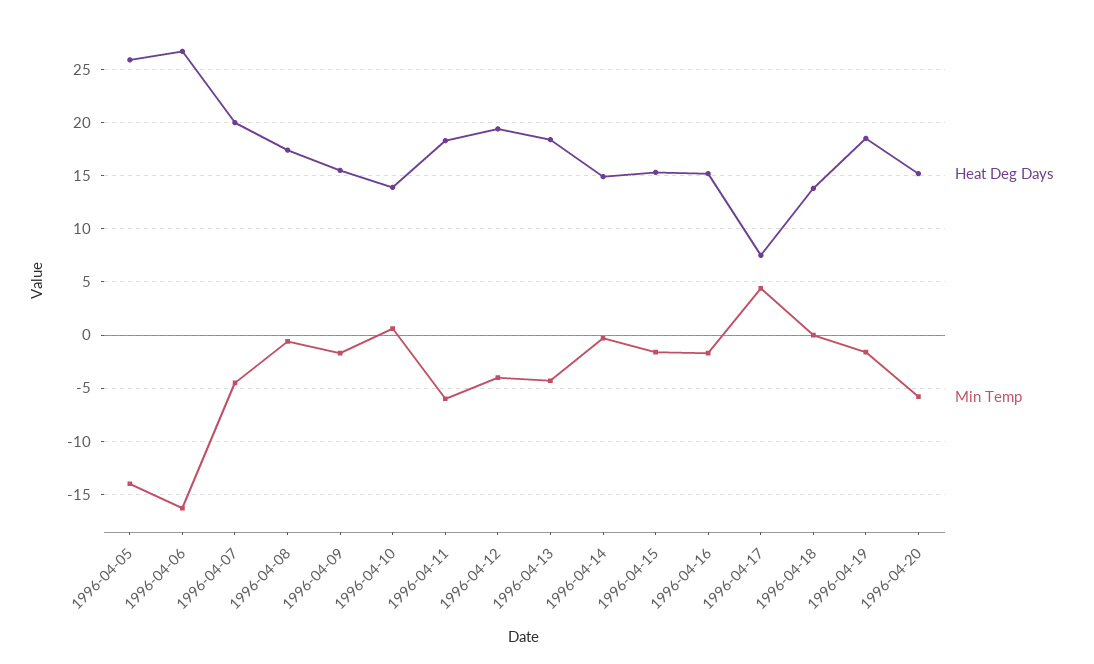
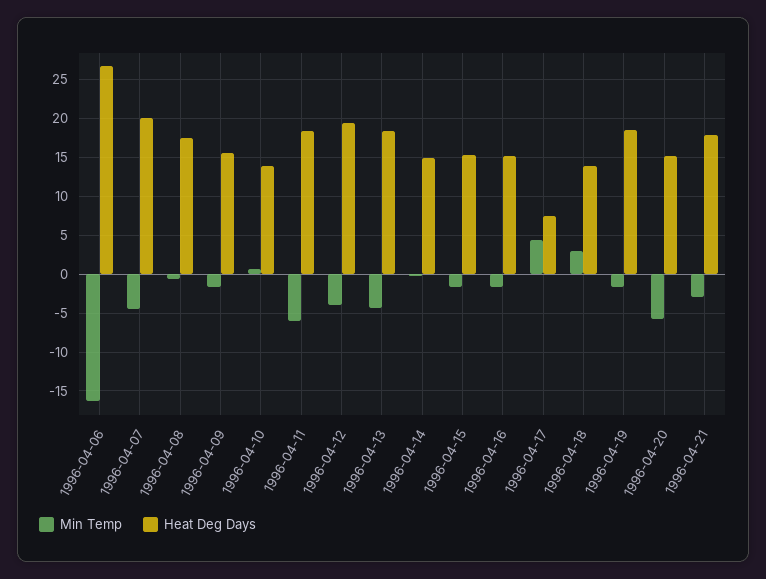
Heat Deg Days, 1996-04-05: 26 -> none
Min Temp, 1996-04-05: -14 -> none
Min Temp, 1996-04-18: 0 -> 3
Min Temp, 1996-04-21: none -> -3
Heat Deg Days, 1996-04-21: none -> 18

